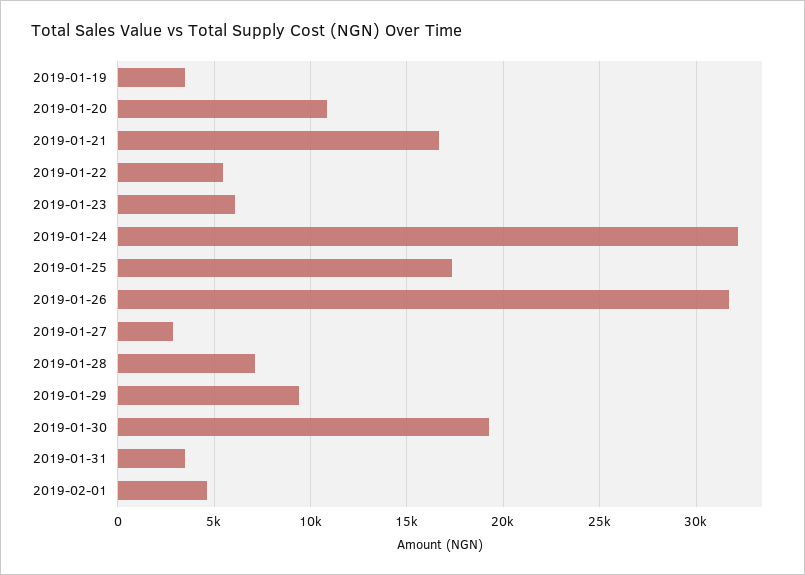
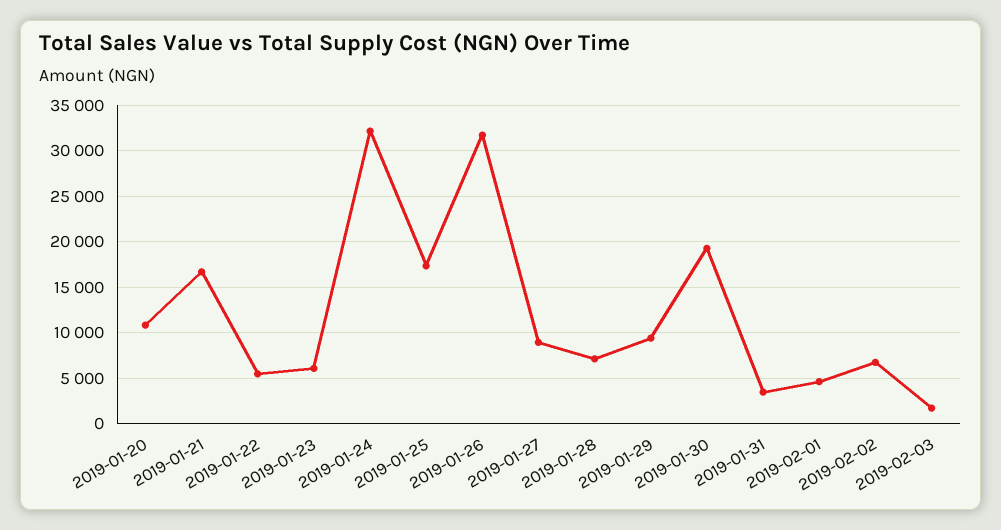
2019-01-19: 3500 -> none
2019-01-27: 3000 -> 9000
2019-02-02: none -> 7000
2019-02-03: none -> 2000

